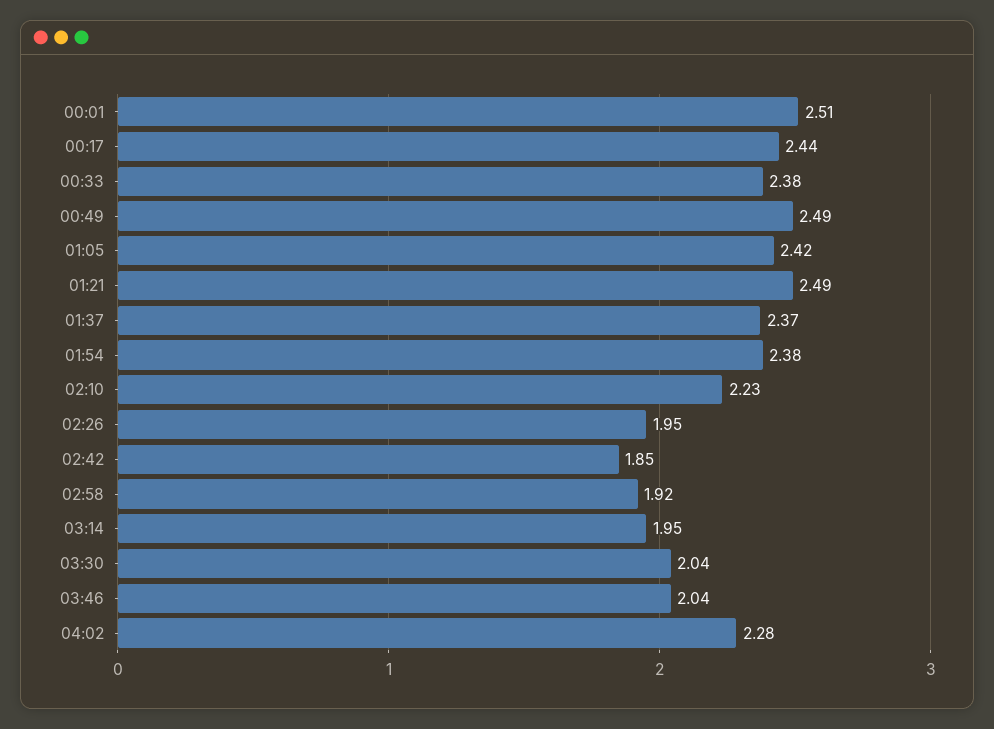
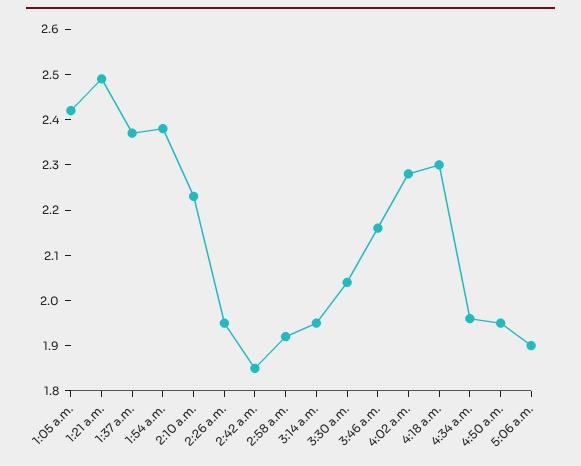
00:01: 2.51 -> none
00:17: 2.44 -> none
00:33: 2.38 -> none
00:49: 2.49 -> none
03:46: 2.04 -> 2.15
4:18 a.m.: none -> 2.3
4:34 a.m.: none -> 1.95
4:50 a.m.: none -> 1.95
5:06 a.m.: none -> 1.9

